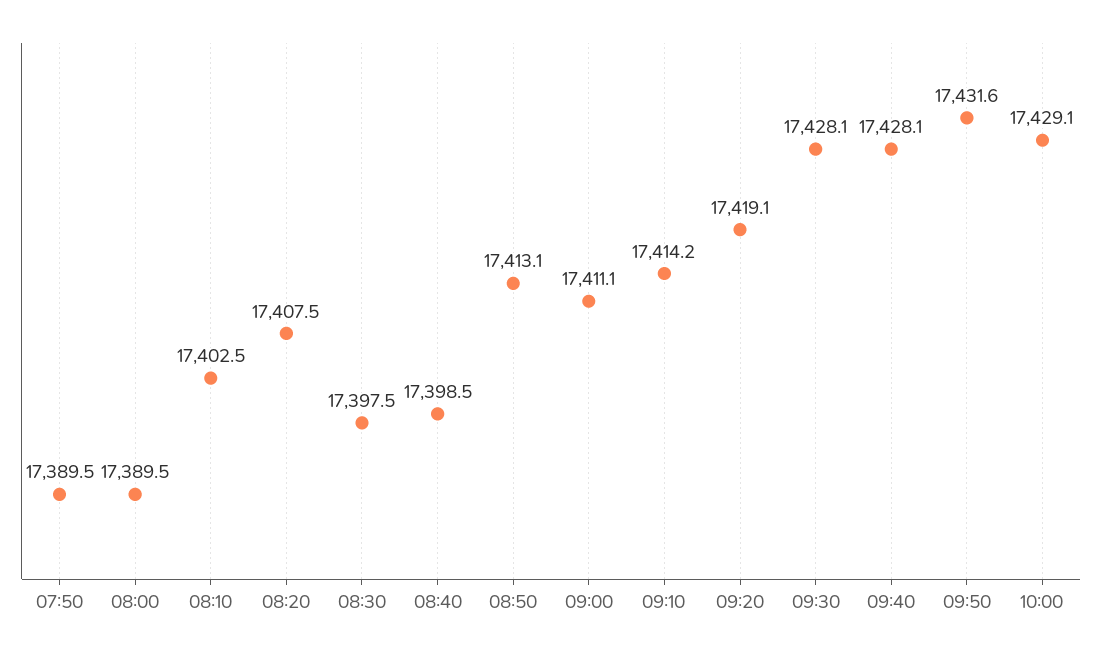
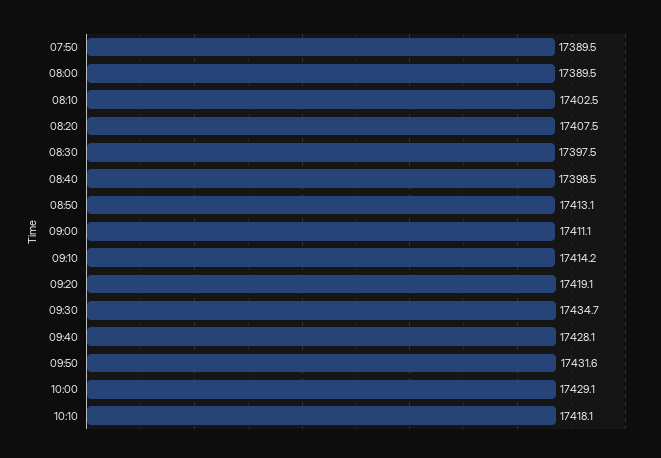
09:30: 17428.1 -> 17434.7
10:10: none -> 17418.1

